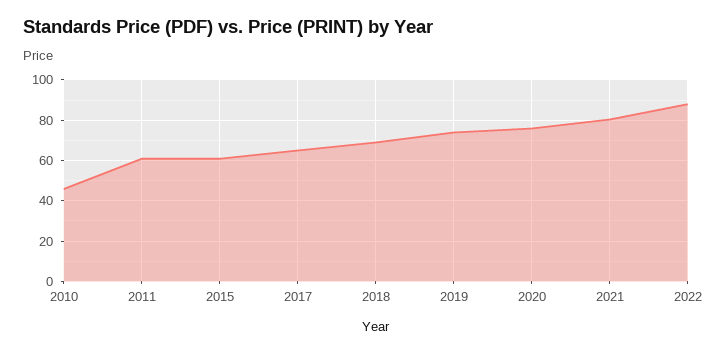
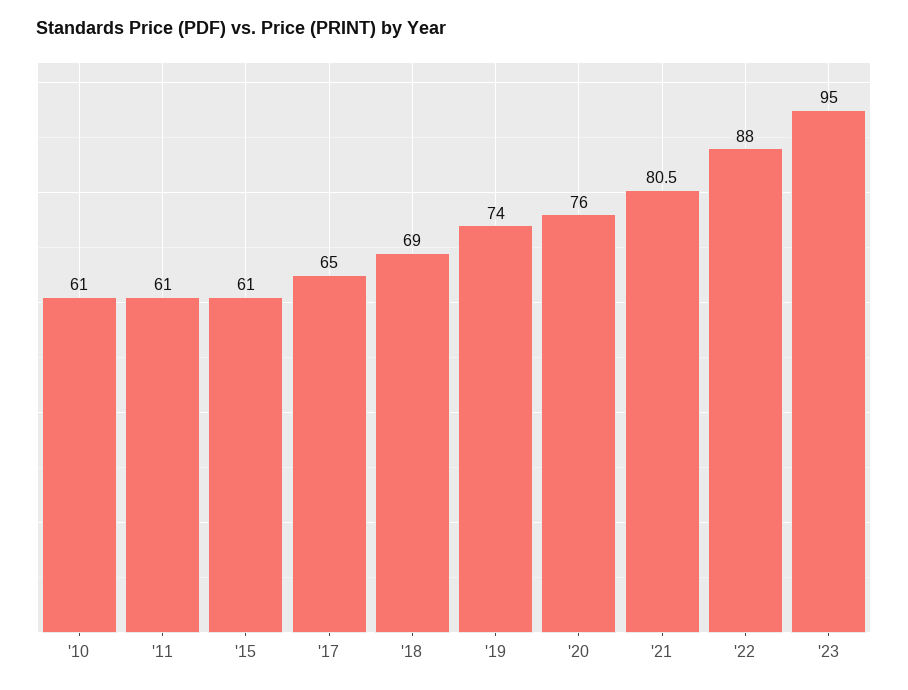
2010: 45 -> 61
'23: none -> 95

